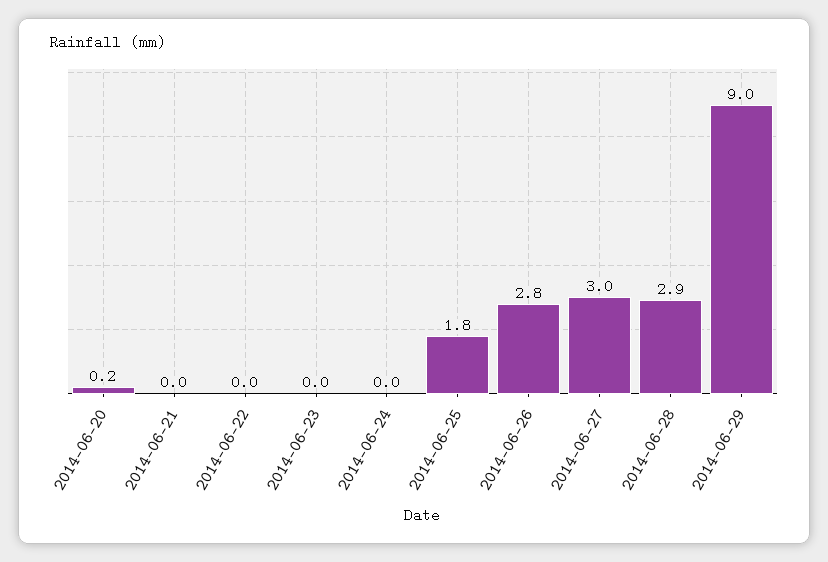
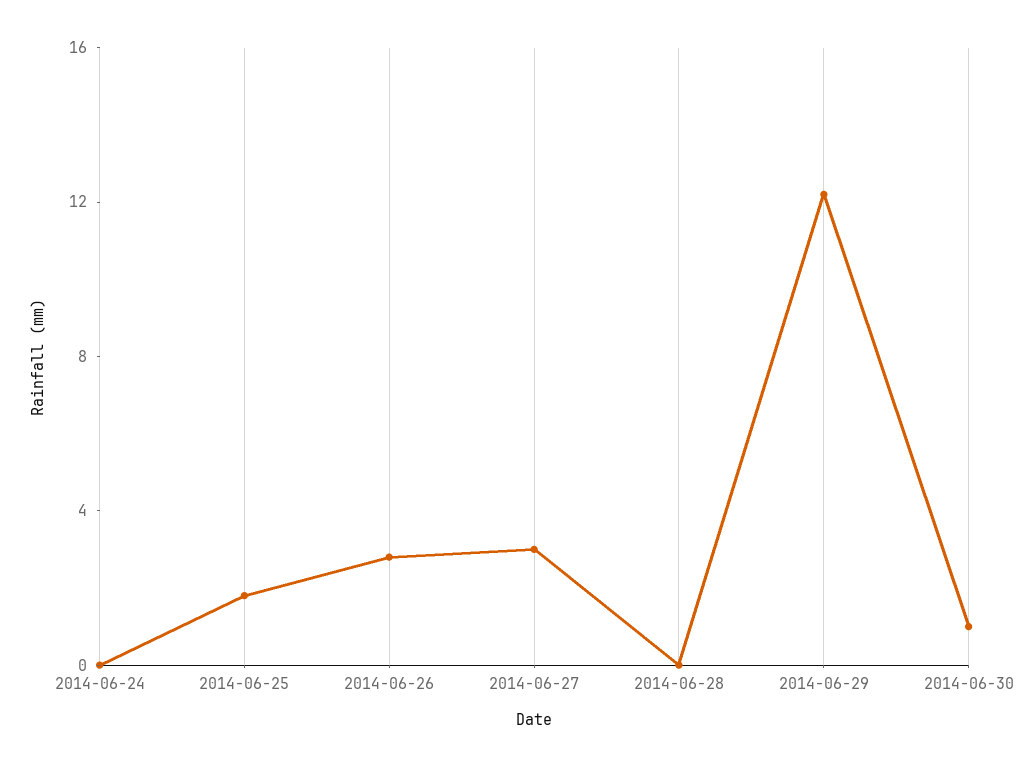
2014-06-20: 0.2 -> none
2014-06-21: 0 -> none
2014-06-22: 0 -> none
2014-06-23: 0 -> none
2014-06-28: 2.9 -> 0
2014-06-29: 9 -> 12
2014-06-30: none -> 1

